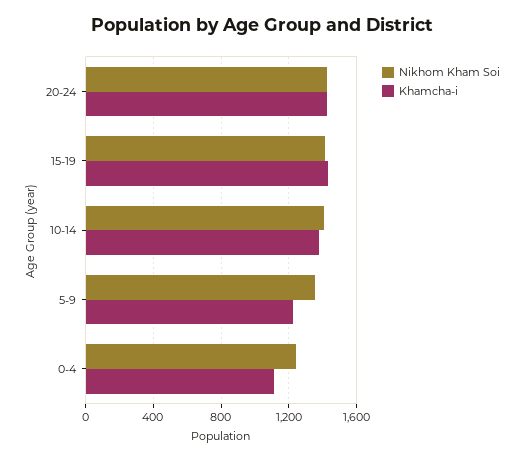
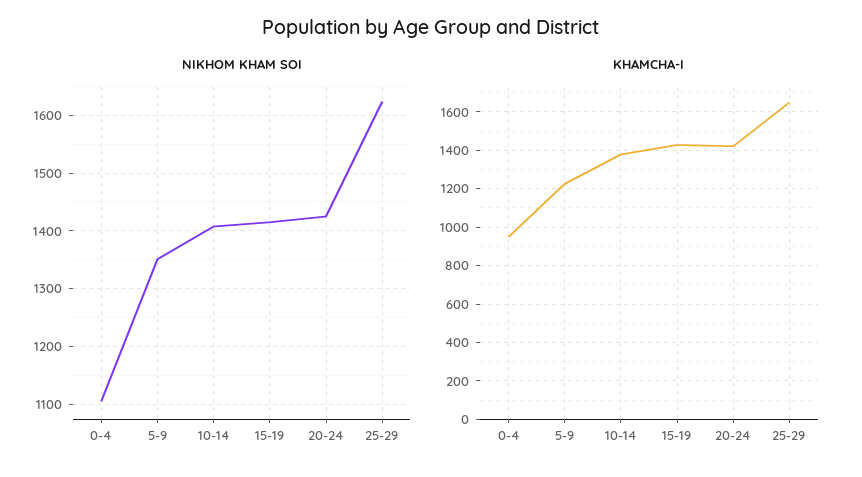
Nikhom Kham Soi, 0-4: 1250 -> 1100
Khamcha-i, 0-4: 1100 -> 950
Nikhom Kham Soi, 25-29: none -> 1620
Khamcha-i, 25-29: none -> 1650

